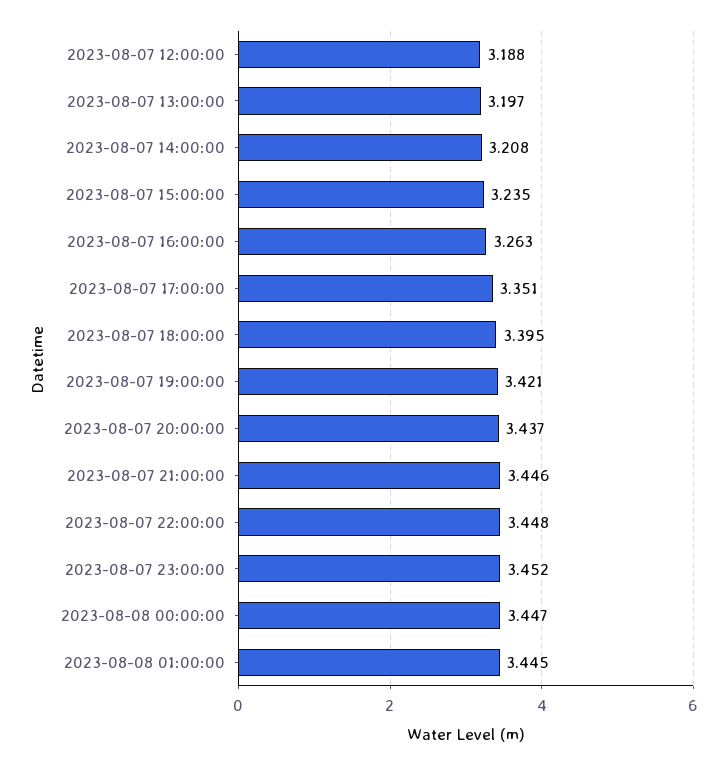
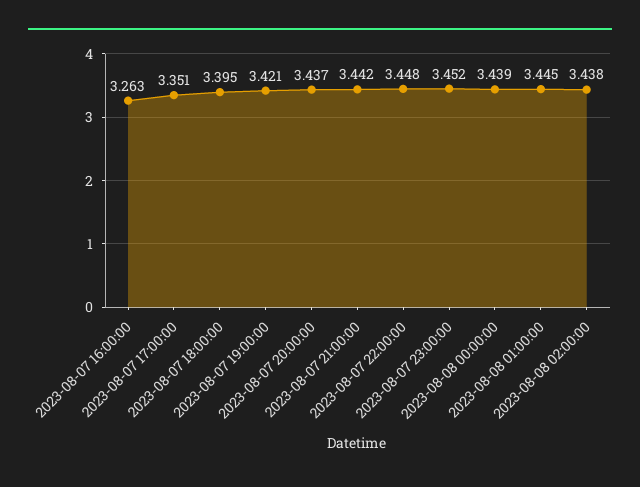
2023-08-07 12:00:00: 3.188 -> none
2023-08-07 13:00:00: 3.197 -> none
2023-08-07 14:00:00: 3.208 -> none
2023-08-07 15:00:00: 3.235 -> none
2023-08-07 21:00:00: 3.446 -> 3.442
2023-08-08 00:00:00: 3.447 -> 3.439
2023-08-08 02:00:00: none -> 3.438

